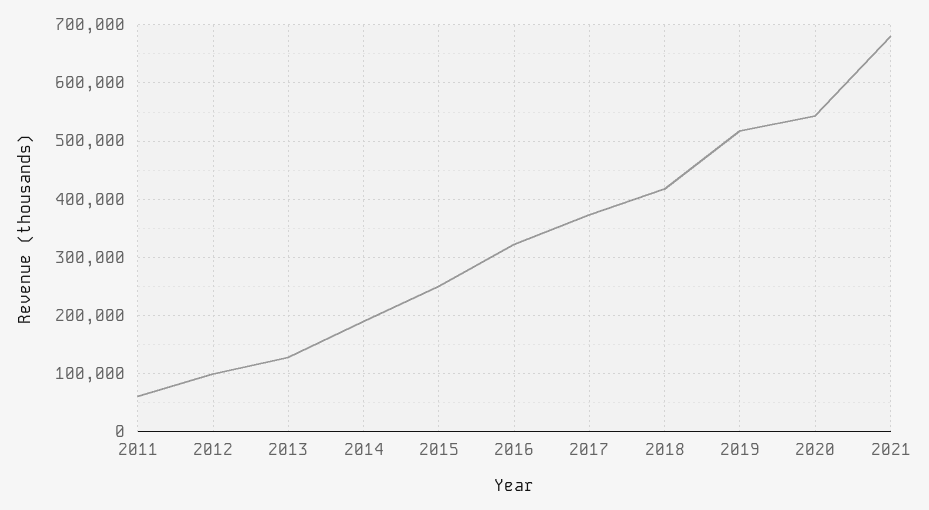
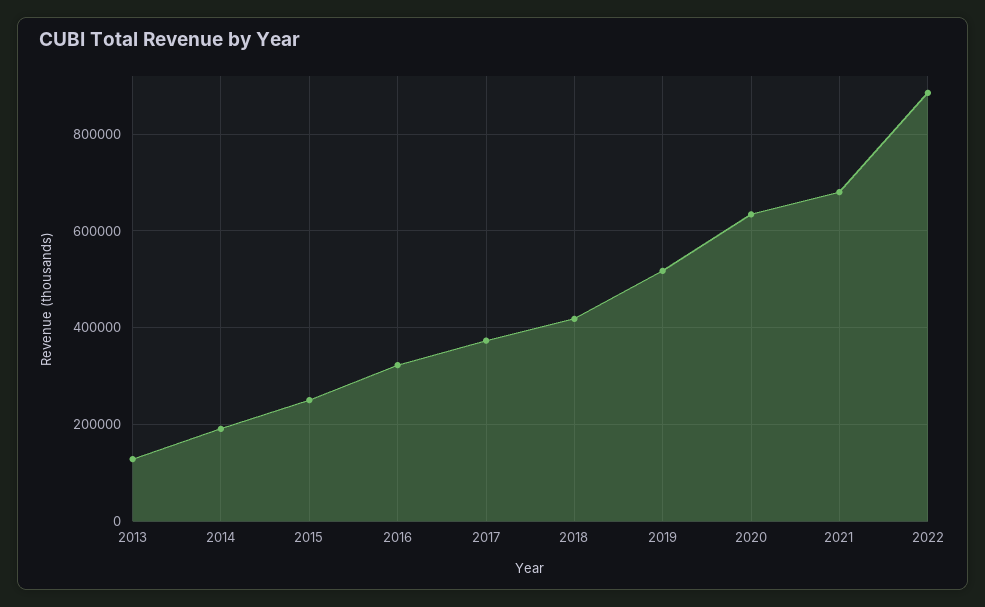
2011: 60000 -> none
2012: 100000 -> none
2020: 540000 -> 640000
2022: none -> 880000

